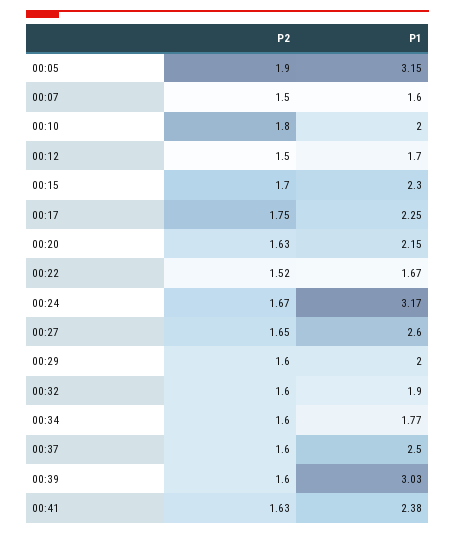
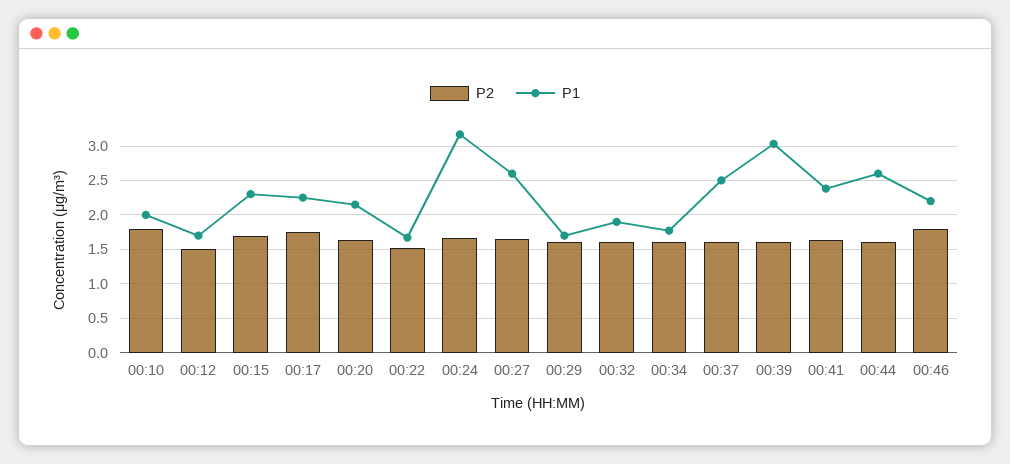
P2, 00:05: 1.9 -> none
P1, 00:05: 3.15 -> none
P2, 00:07: 1.5 -> none
P1, 00:07: 1.6 -> none
P1, 00:29: 2 -> 1.7
P2, 00:44: none -> 1.6
P1, 00:44: none -> 2.6
P2, 00:46: none -> 1.8
P1, 00:46: none -> 2.2

